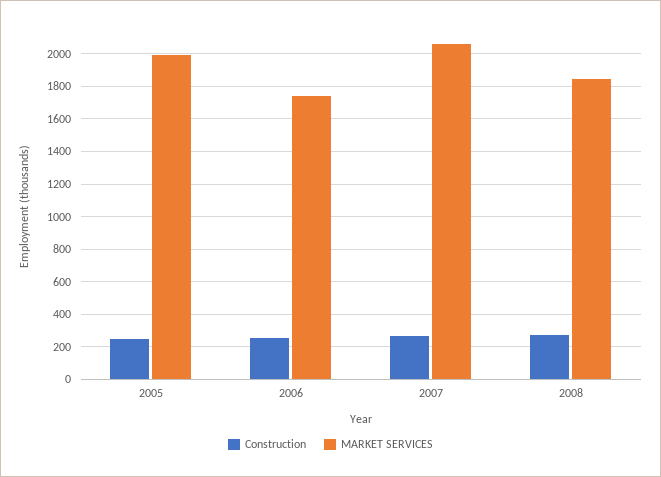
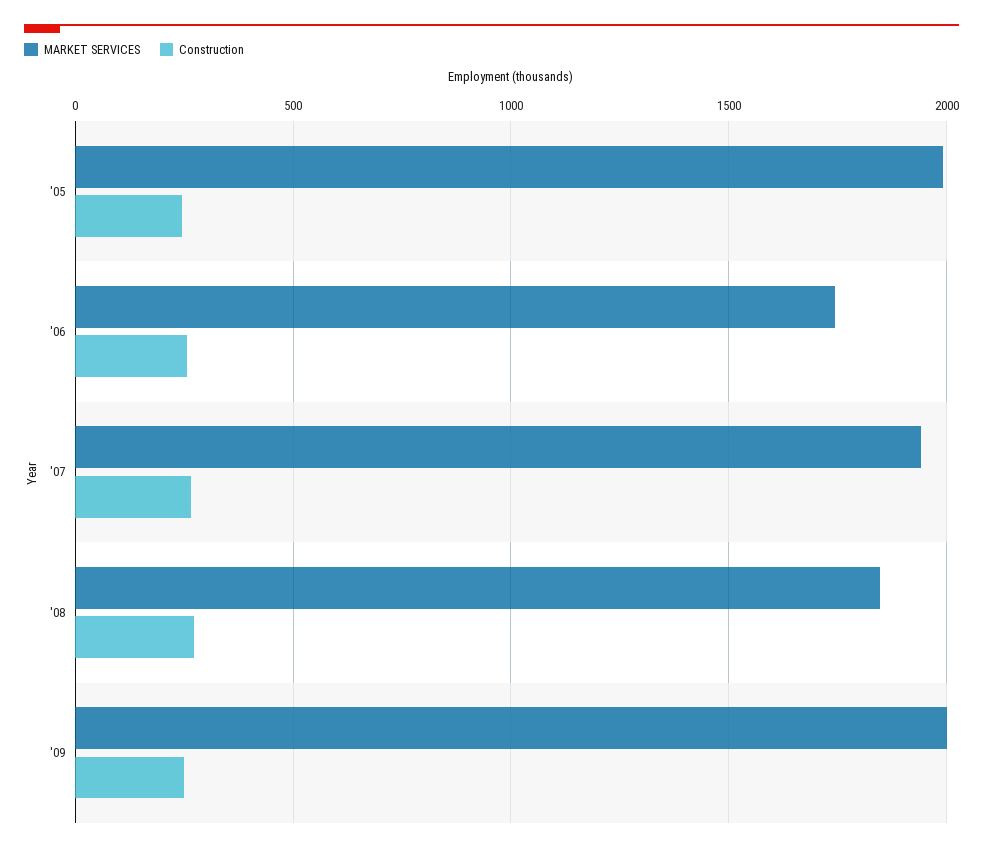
MARKET SERVICES, 2007: 2050 -> 1950
MARKET SERVICES, '09: none -> 2000
Construction, '09: none -> 250

